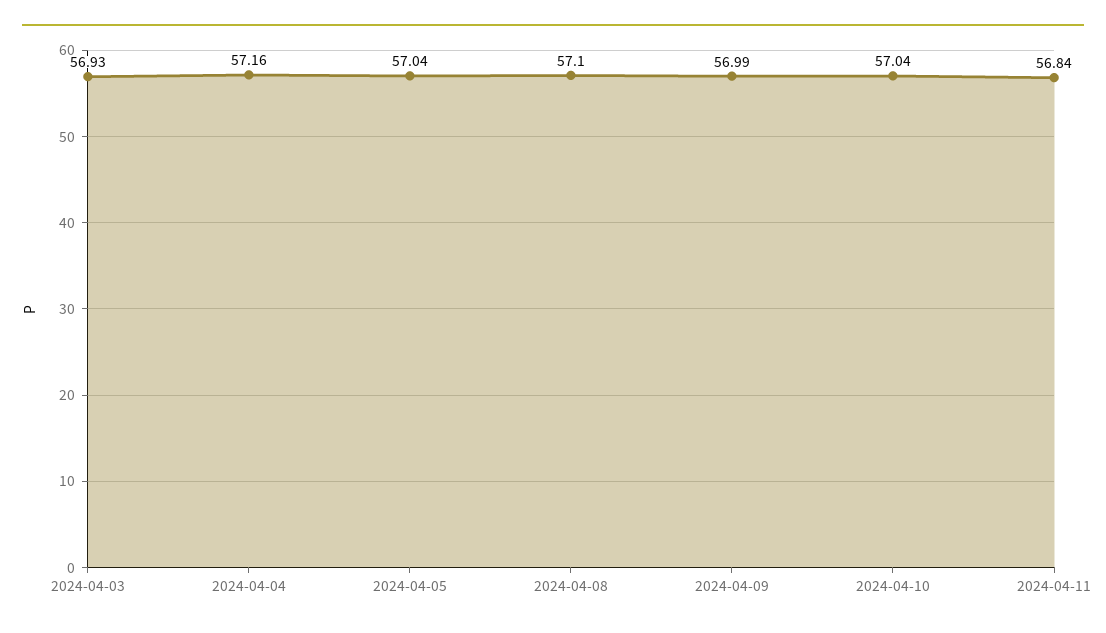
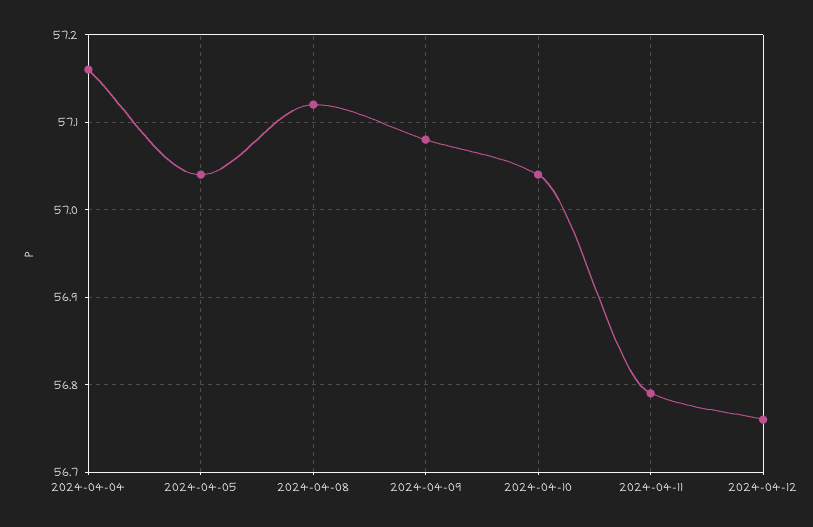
2024-04-03: 56.93 -> none
2024-04-08: 57.1 -> 57.12
2024-04-09: 56.99 -> 57.08
2024-04-11: 56.84 -> 56.79
2024-04-12: none -> 56.76

